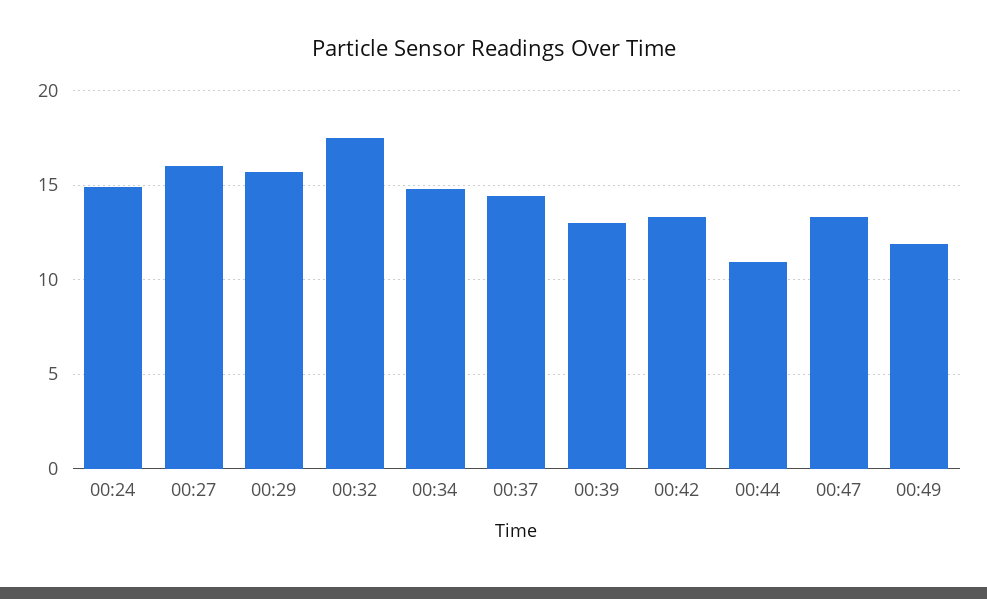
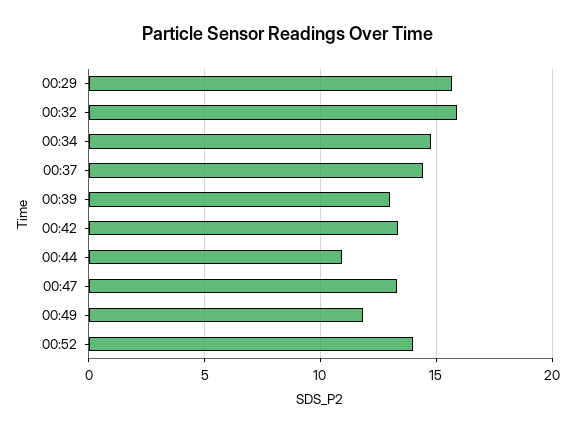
00:24: 15 -> none
00:27: 16 -> none
00:32: 17.5 -> 16
00:52: none -> 14

